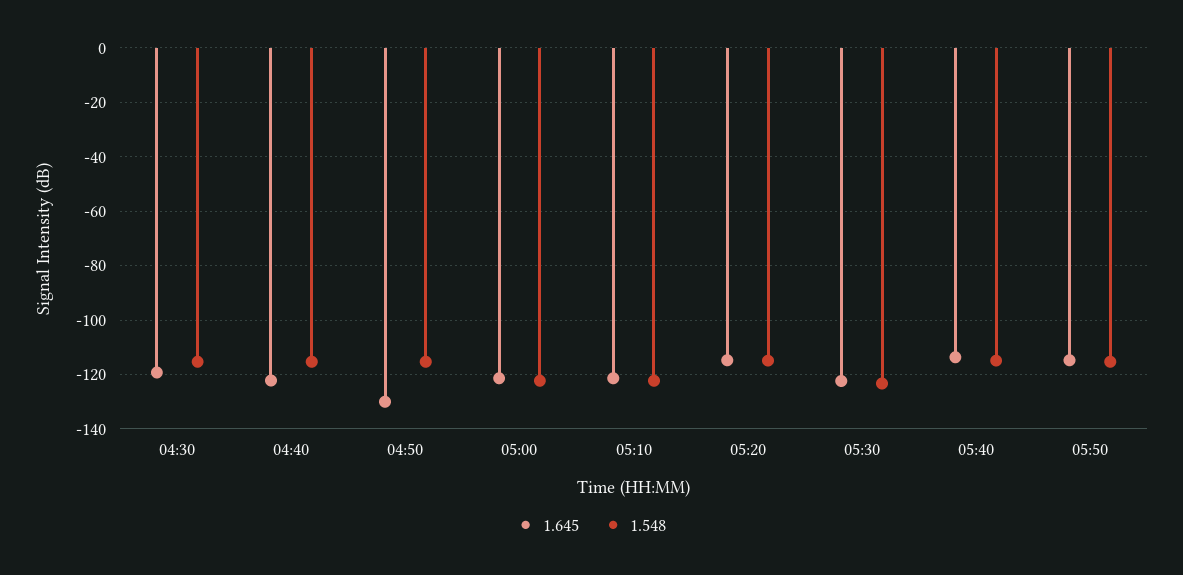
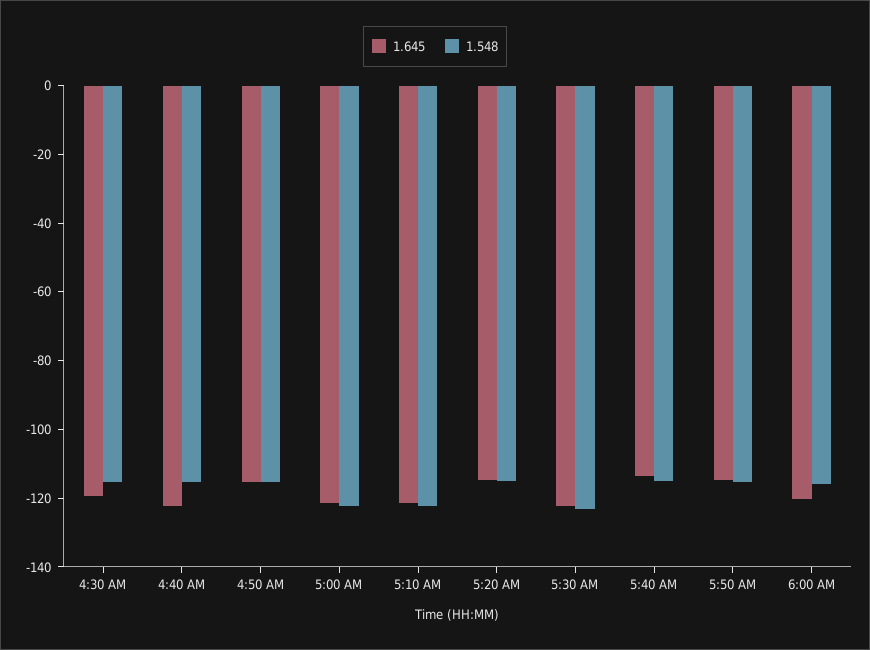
1.645, 04:50: -130 -> -115
1.645, 6:00 AM: none -> -120
1.548, 6:00 AM: none -> -115

